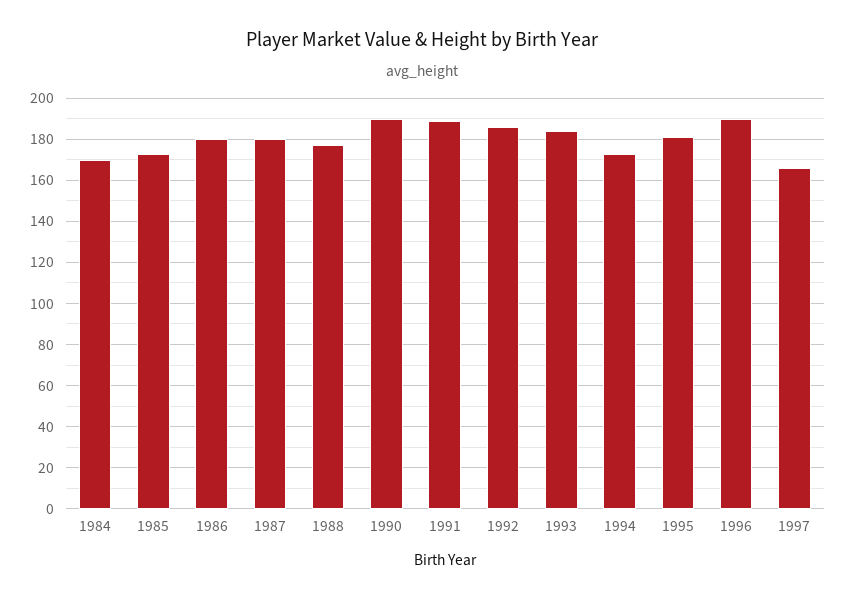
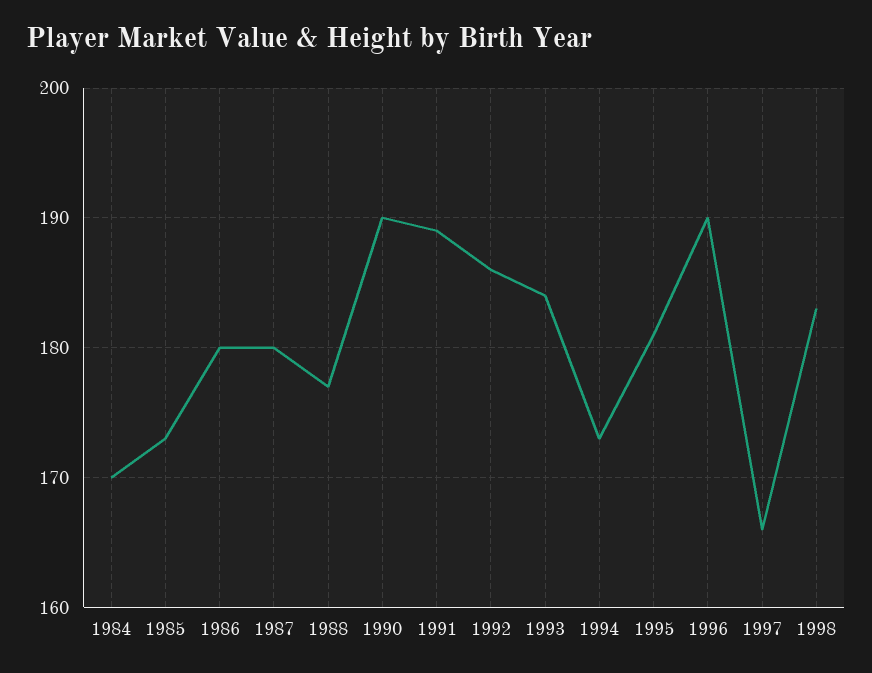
1998: none -> 183

